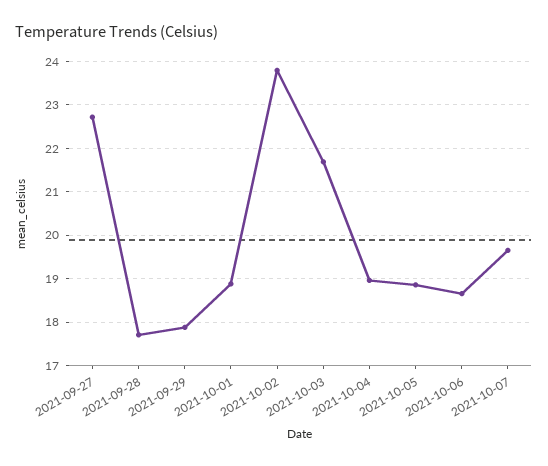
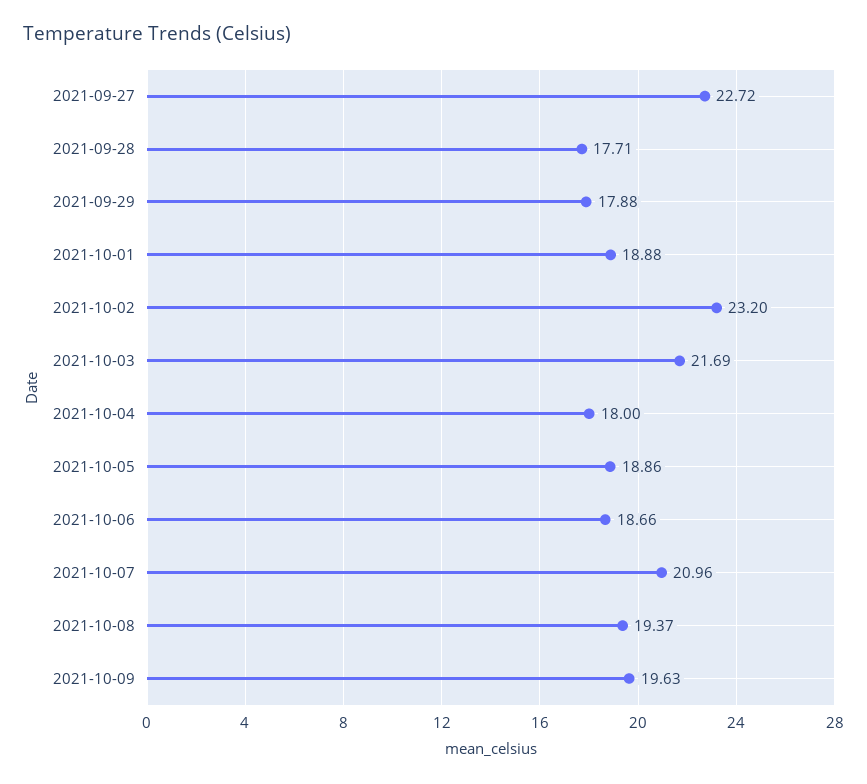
2021-10-02: 23.8 -> 23.2
2021-10-04: 19 -> 18
2021-10-07: 19.6 -> 20.96
2021-10-08: none -> 19.37
2021-10-09: none -> 19.63

